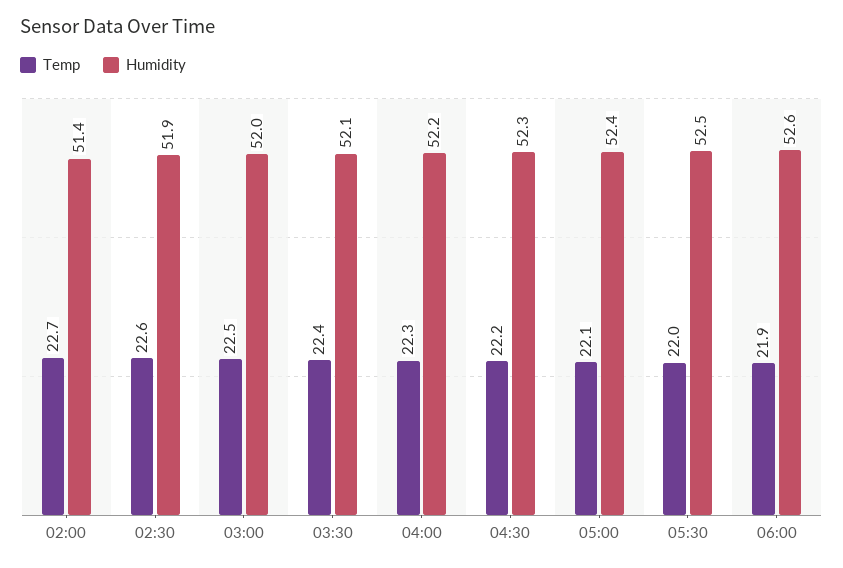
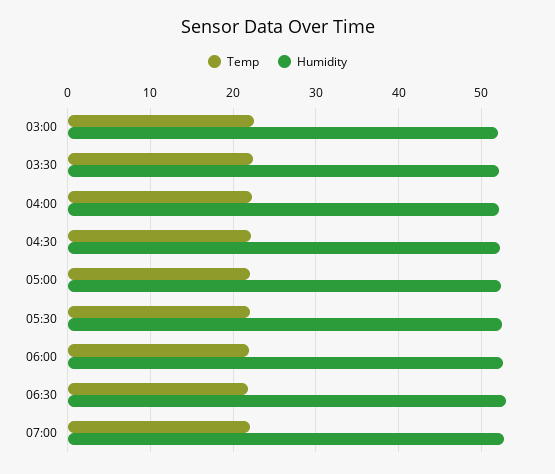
Temp, 02:00: 22.7 -> none
Humidity, 02:00: 51.4 -> none
Temp, 02:30: 22.6 -> none
Humidity, 02:30: 51.9 -> none
Temp, 06:30: none -> 22
Humidity, 06:30: none -> 53
Temp, 07:00: none -> 22
Humidity, 07:00: none -> 53

